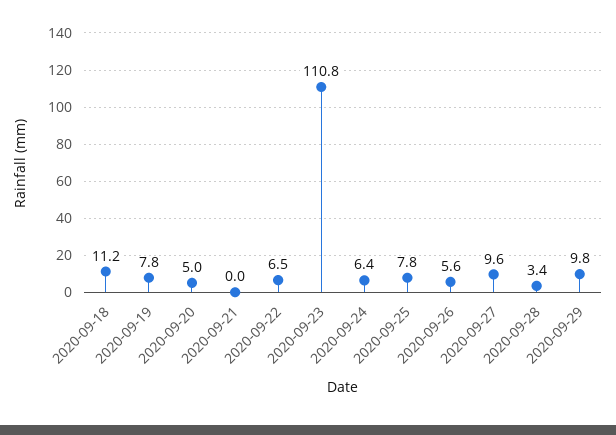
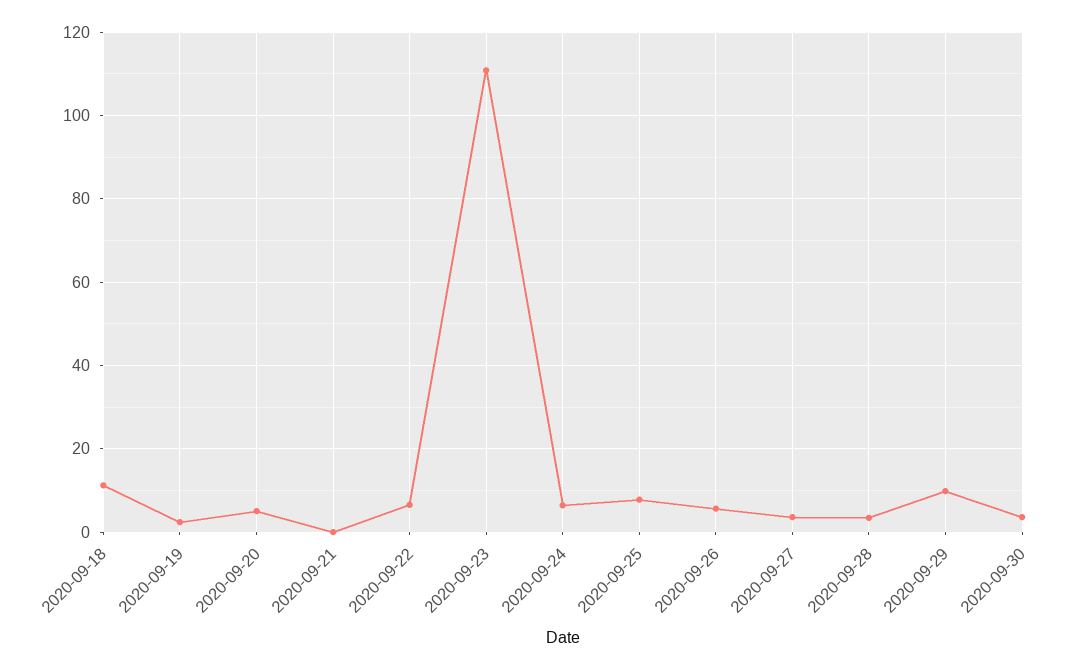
2020-09-19: 7.8 -> 2
2020-09-27: 9.6 -> 4
2020-09-30: none -> 4

